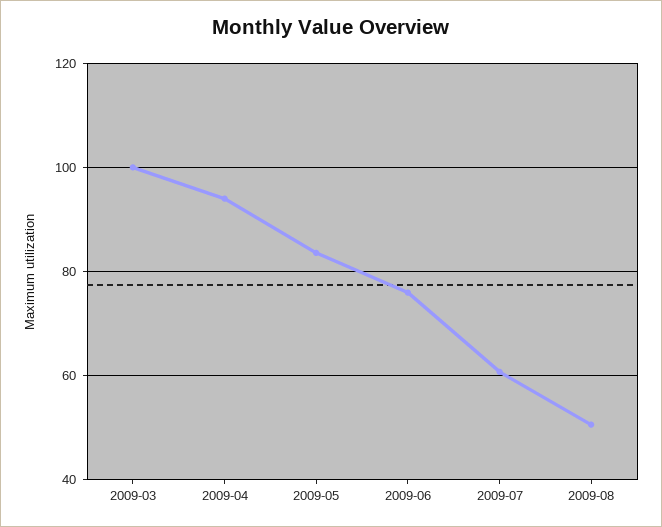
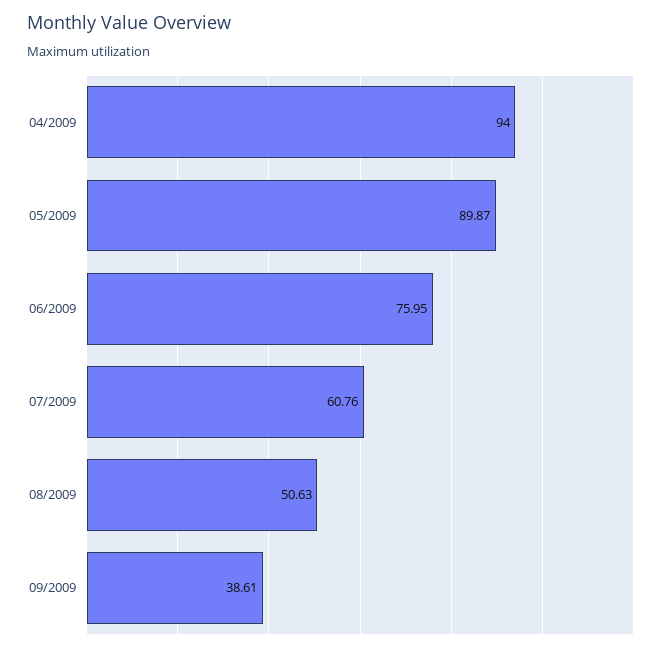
2009-03: 100 -> none
2009-05: 84 -> 89.87
09/2009: none -> 38.61

